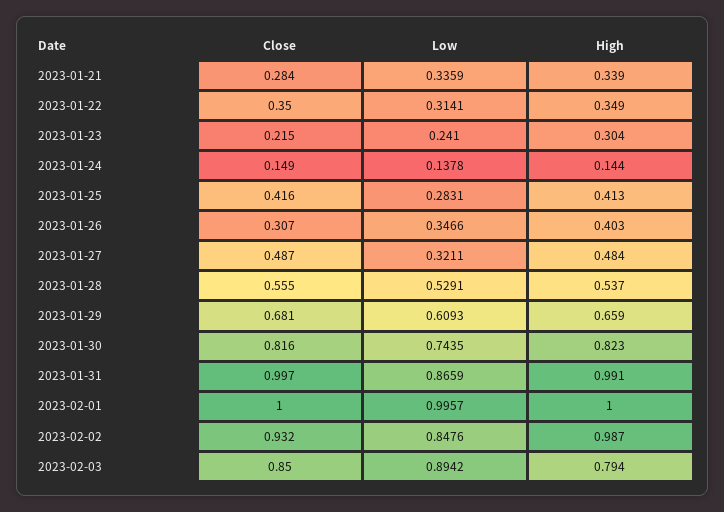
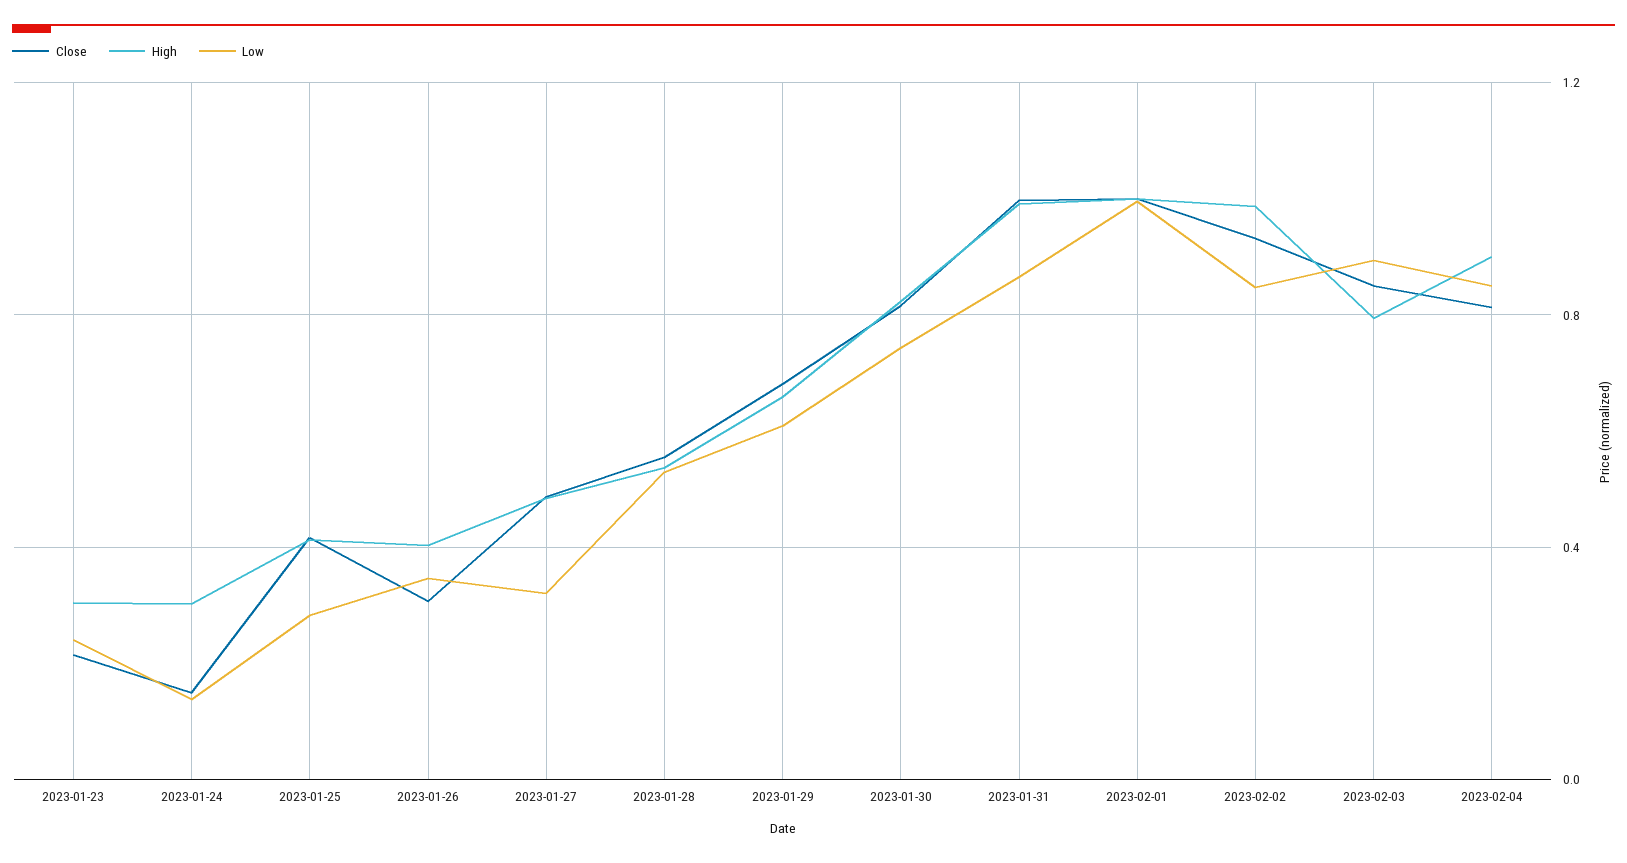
Close, 2023-01-21: 0.284 -> none
Low, 2023-01-21: 0.3359 -> none
High, 2023-01-21: 0.339 -> none
Close, 2023-01-22: 0.35 -> none
Low, 2023-01-22: 0.3141 -> none
High, 2023-01-22: 0.349 -> none
High, 2023-01-24: 0.144 -> 0.3
Close, 2023-02-04: none -> 0.8
High, 2023-02-04: none -> 0.9
Low, 2023-02-04: none -> 0.85

